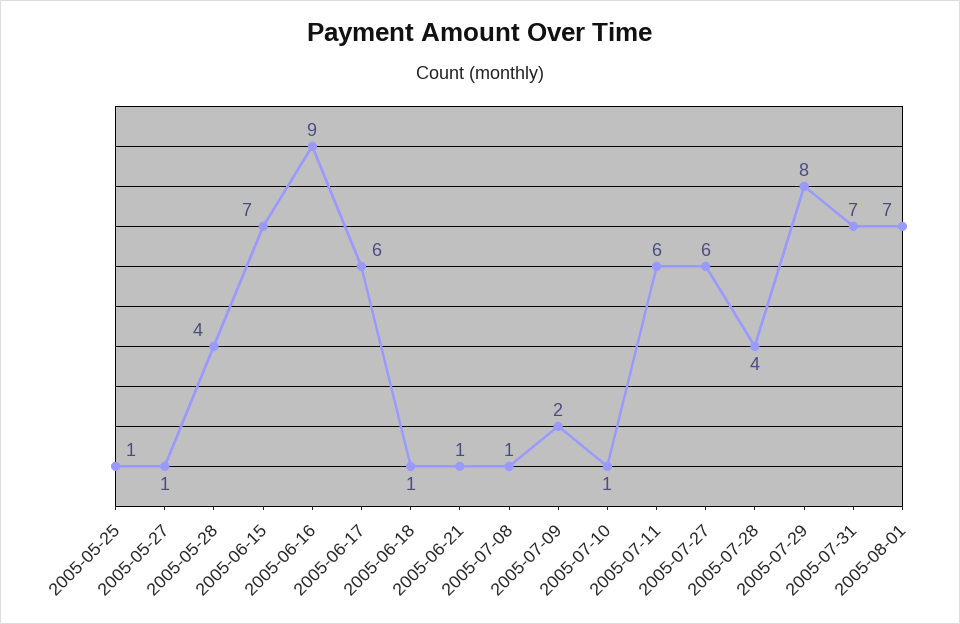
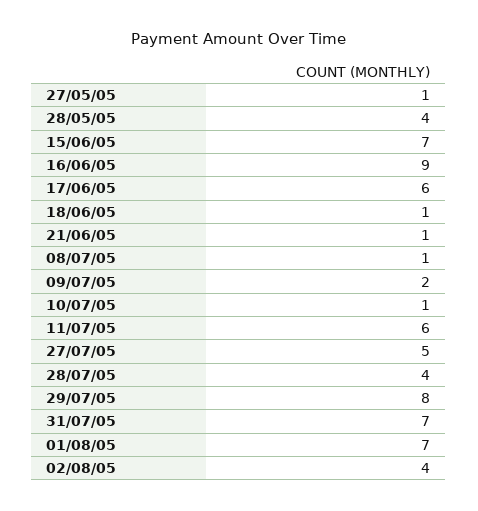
2005-05-25: 1 -> none
2005-07-27: 6 -> 5
02/08/05: none -> 4

